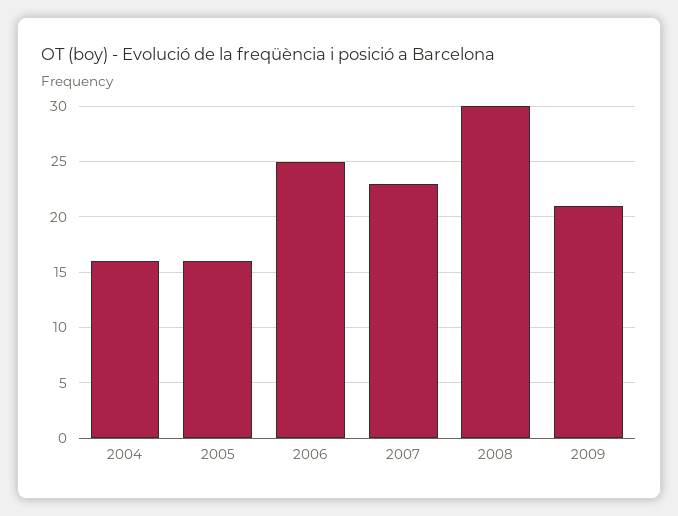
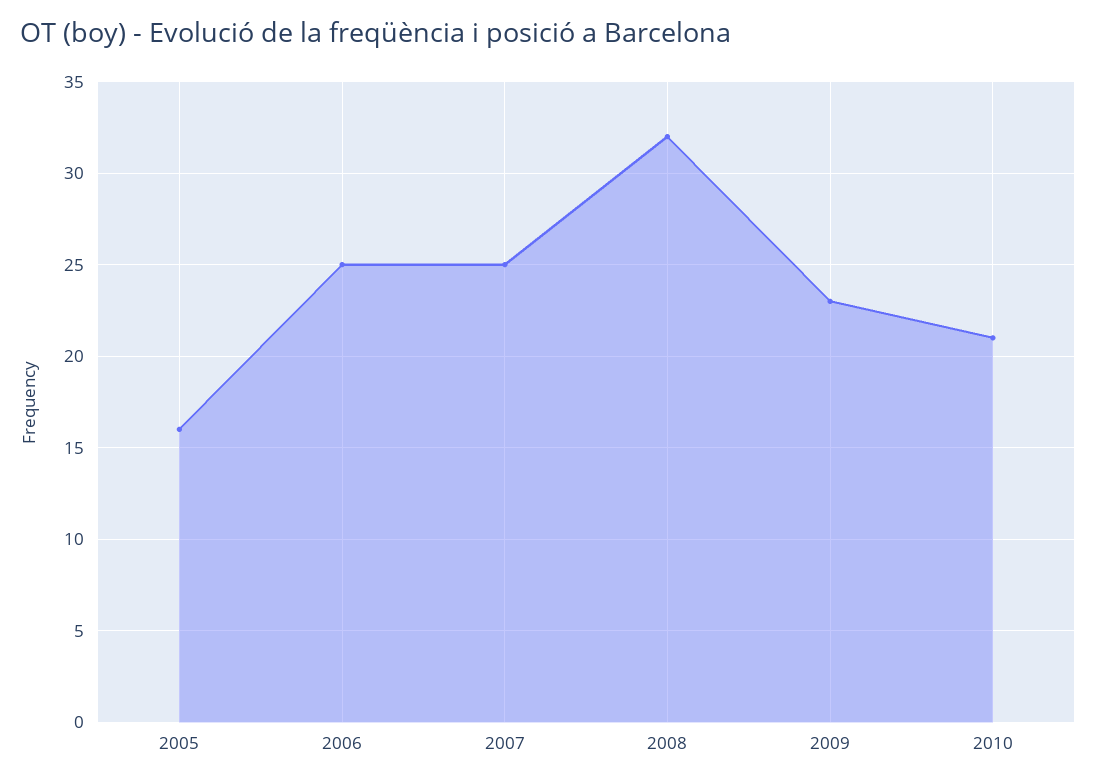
2004: 16 -> none
2007: 23 -> 25
2008: 30 -> 32
2009: 21 -> 23
2010: none -> 21

